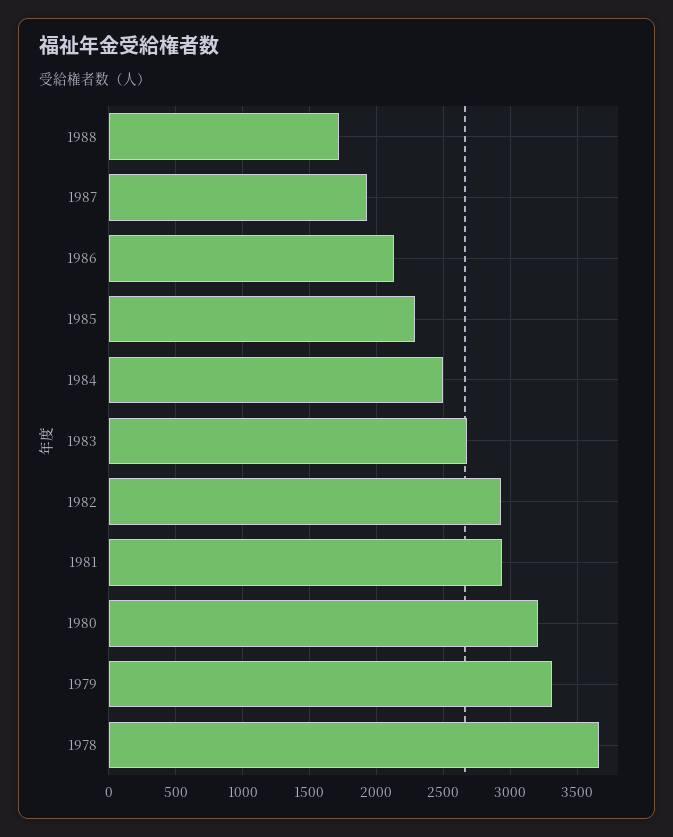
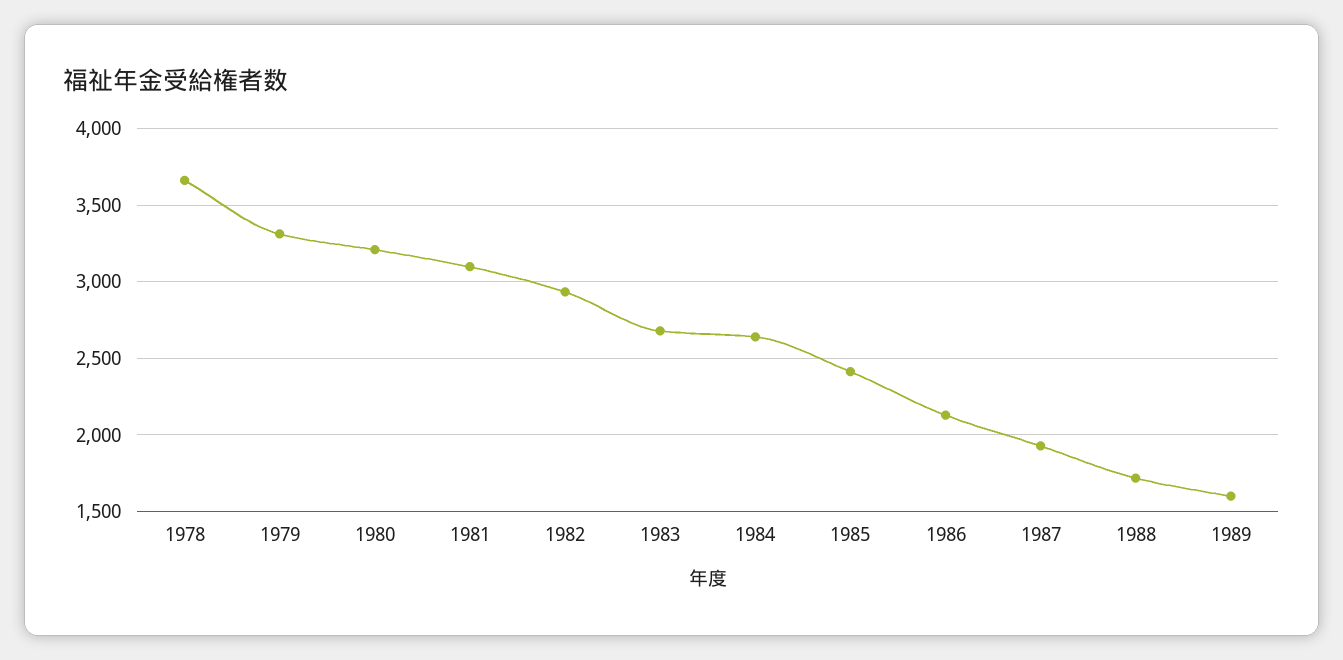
1985: 2300 -> 2400
1984: 2500 -> 2650
1981: 2950 -> 3100
1989: none -> 1600

